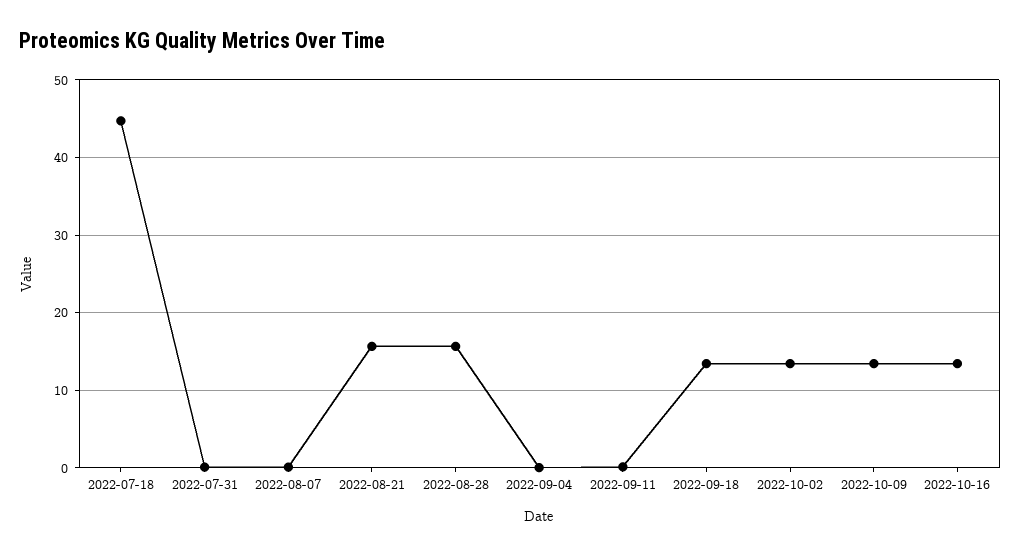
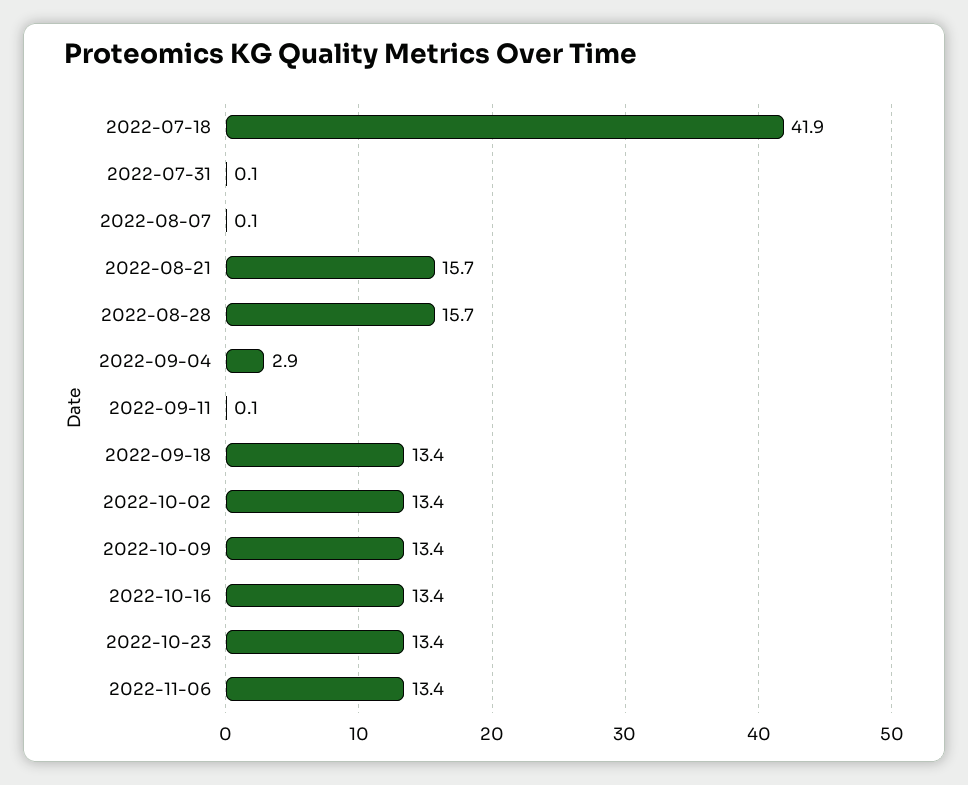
2022-07-18: 45 -> 41.9
2022-09-04: 0 -> 2.9
2022-10-23: none -> 13.4
2022-11-06: none -> 13.4

